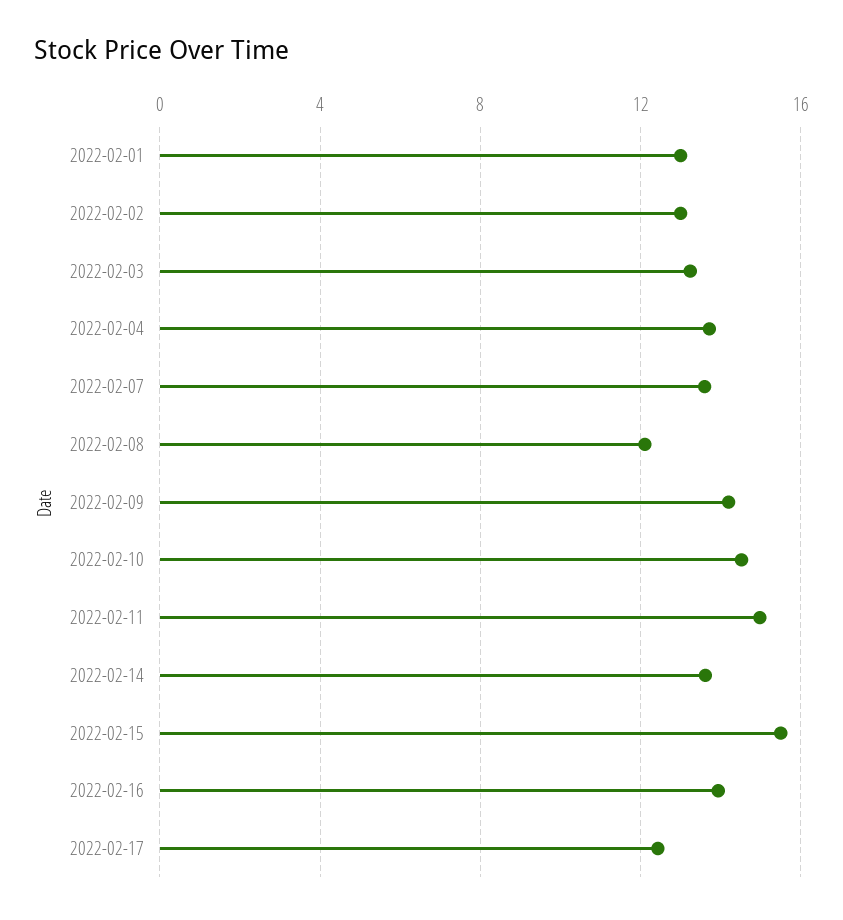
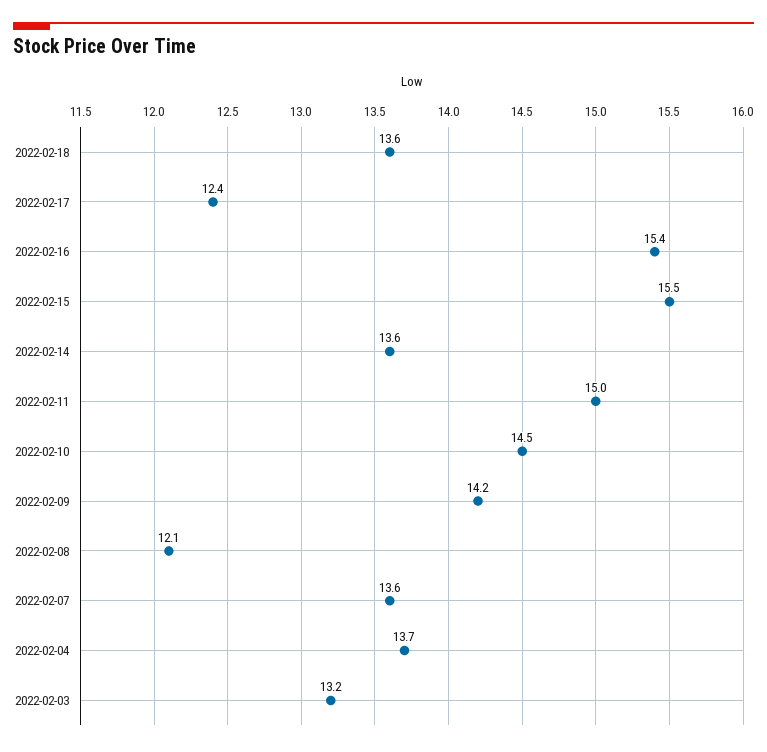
2022-02-01: 13 -> none
2022-02-02: 13 -> none
2022-02-16: 14 -> 15.4
2022-02-18: none -> 13.6

